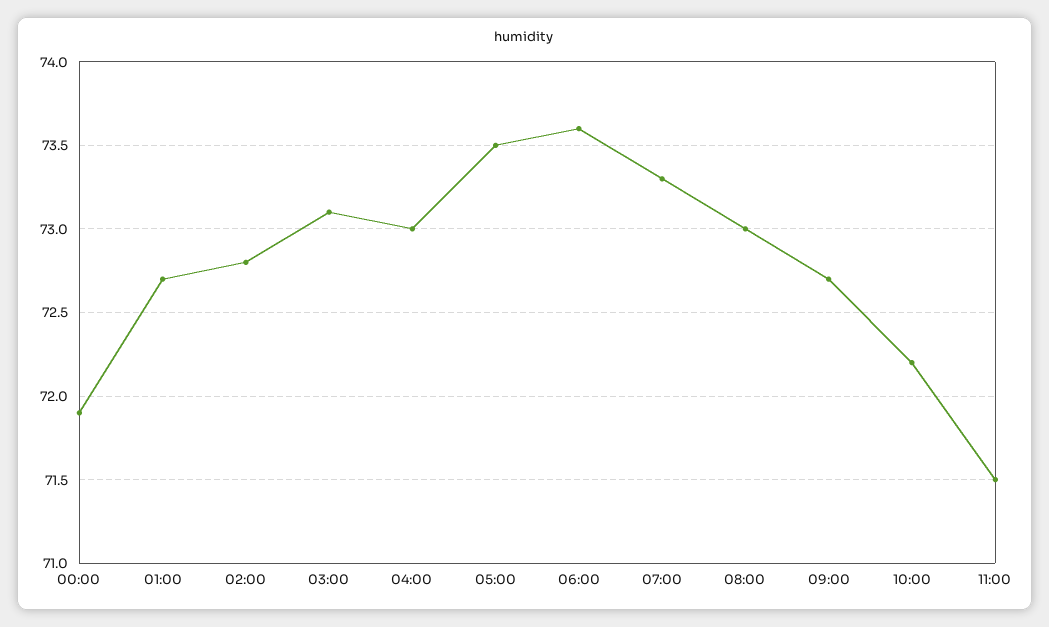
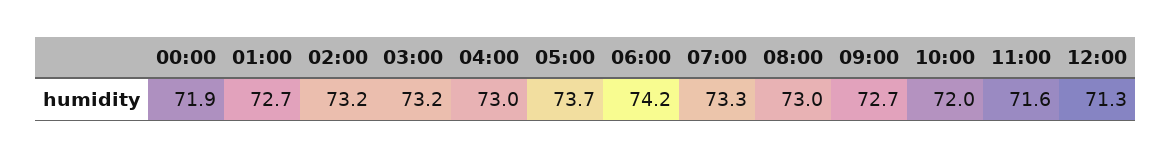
02:00: 72.8 -> 73.2
03:00: 73.1 -> 73.2
05:00: 73.5 -> 73.7
06:00: 73.6 -> 74.2
10:00: 72.2 -> 72
11:00: 71.5 -> 71.6
12:00: none -> 71.3

